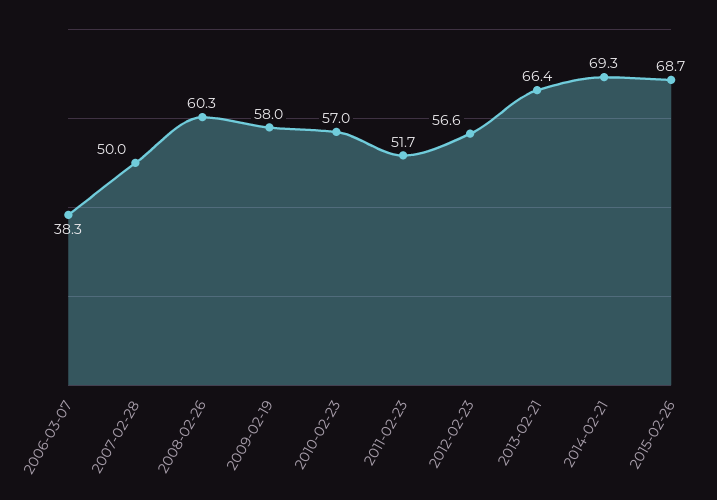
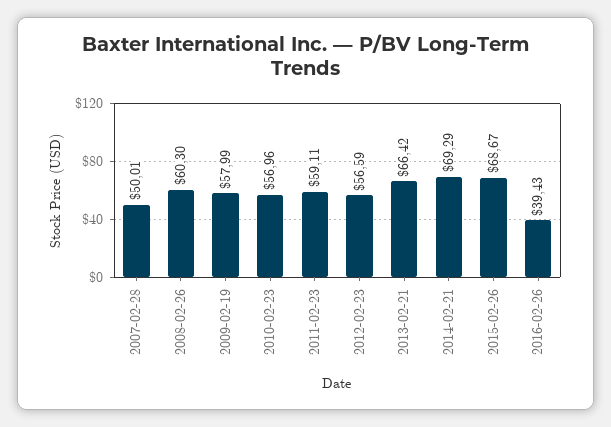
2006-03-07: 38.3 -> none
2011-02-23: 51.7 -> 59.11
2016-02-26: none -> 39.43

